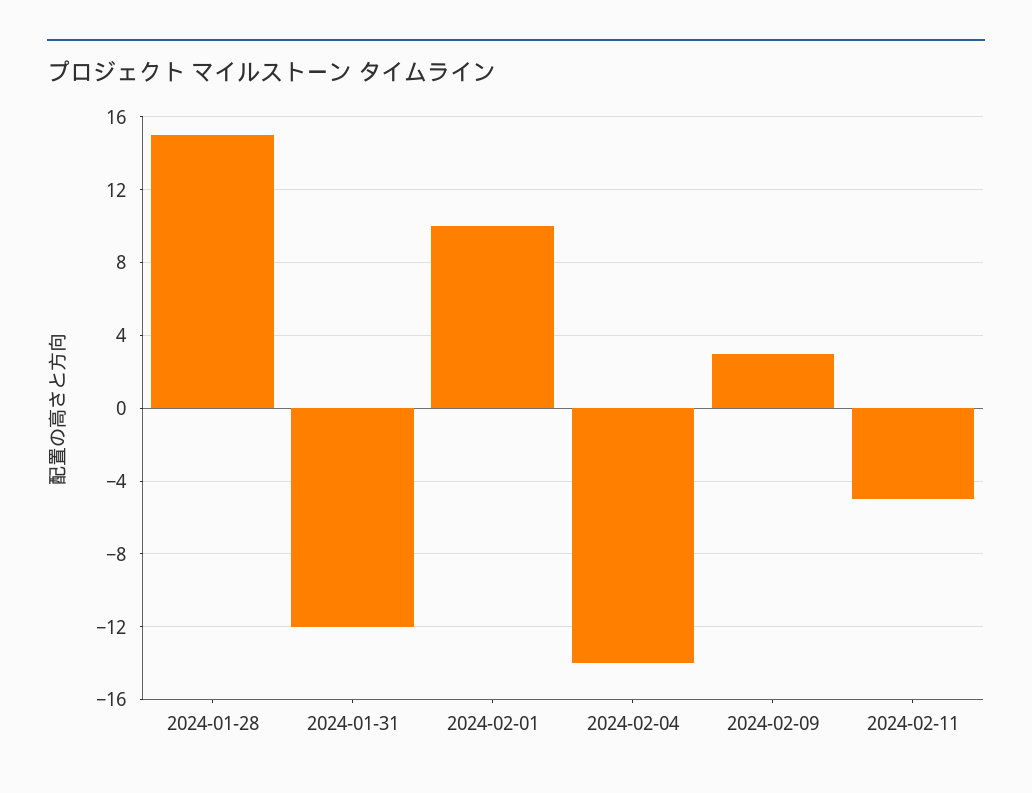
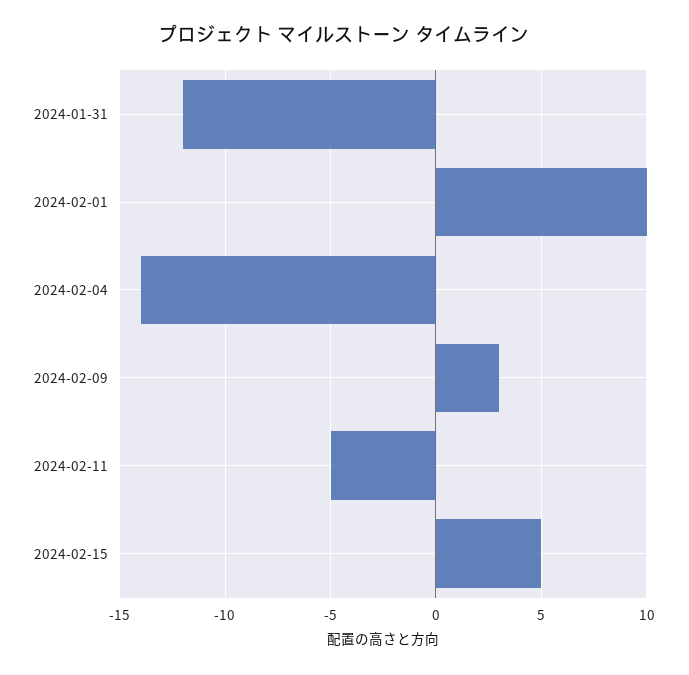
2024-01-28: 15 -> none
2024-02-15: none -> 5

